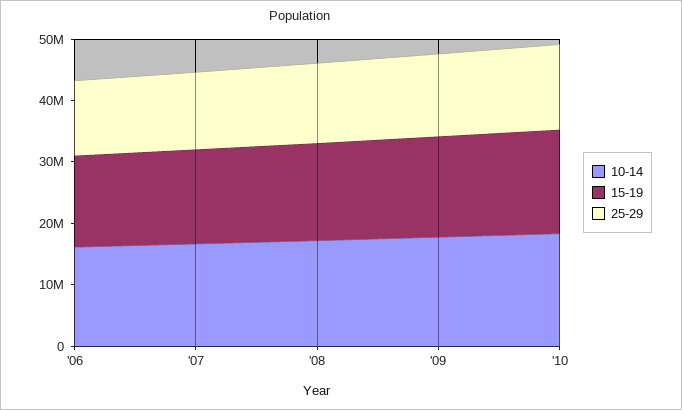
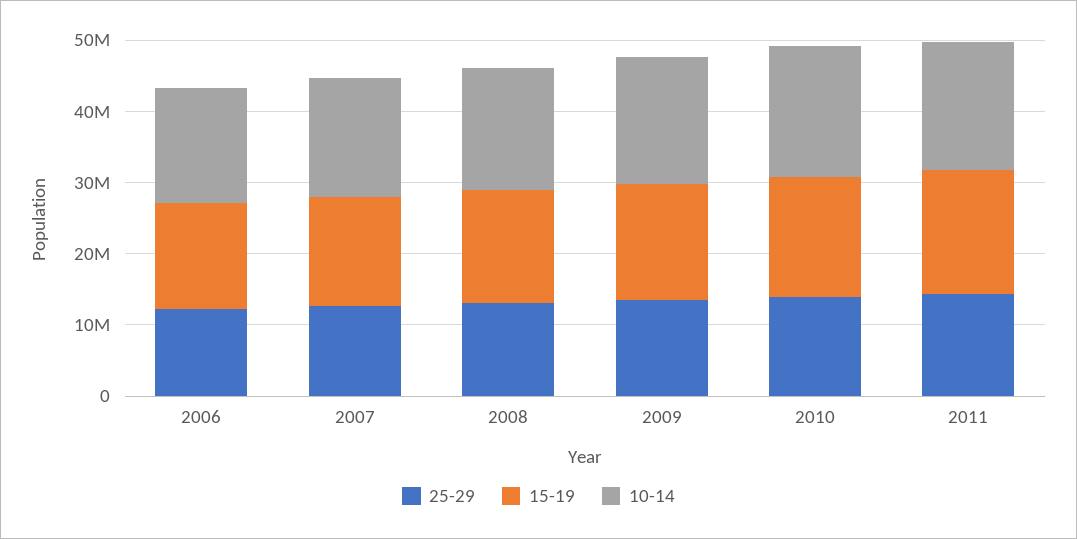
25-29, 2011: none -> 14000000
15-19, 2011: none -> 18000000
10-14, 2011: none -> 18000000

